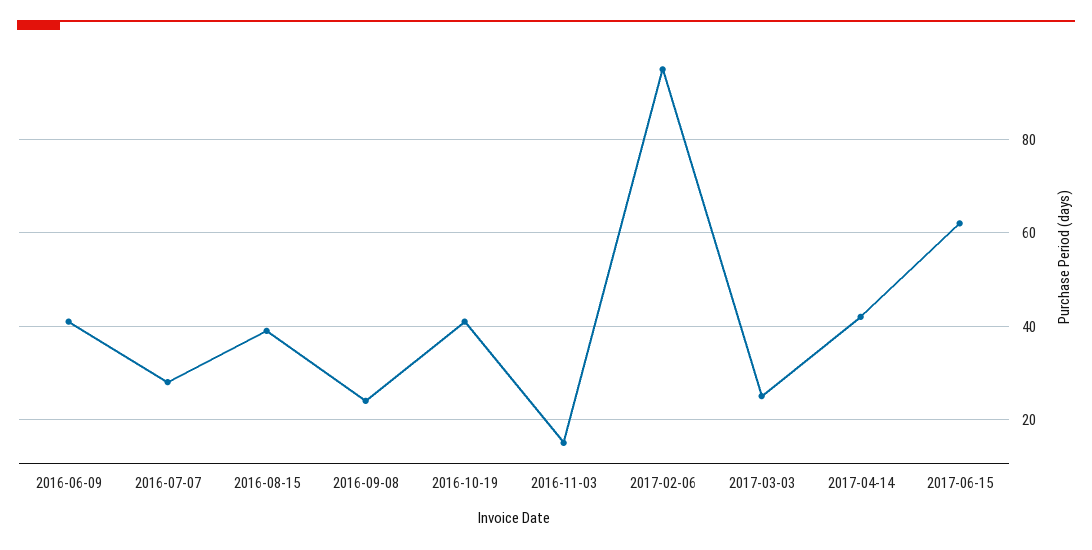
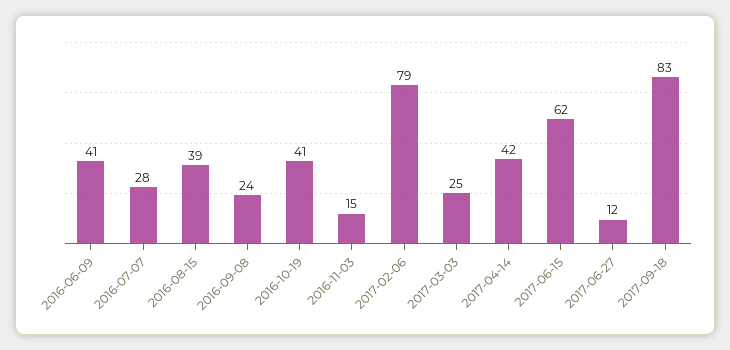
2017-02-06: 95 -> 79
2017-06-27: none -> 12
2017-09-18: none -> 83

